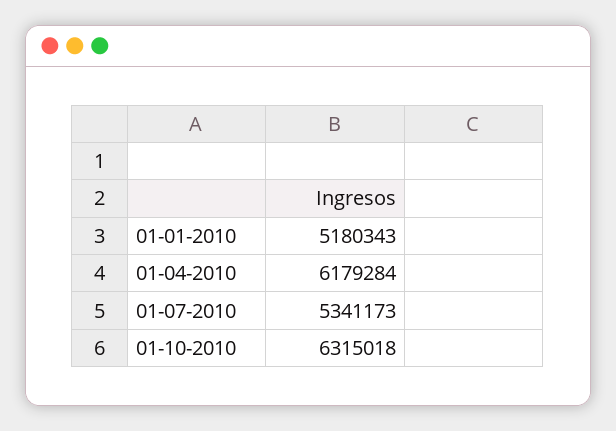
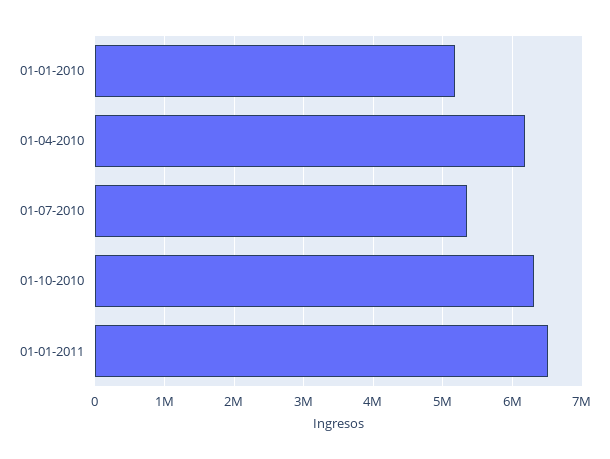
01-01-2011: none -> 6500000

